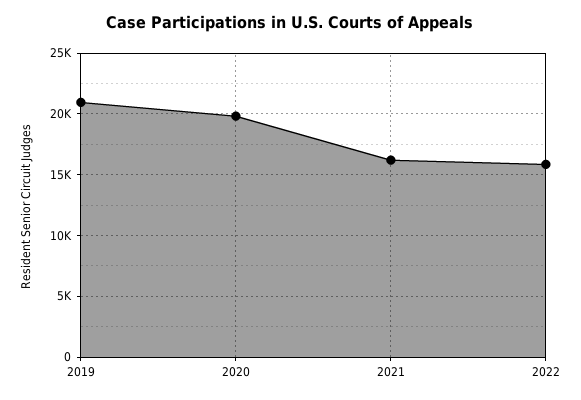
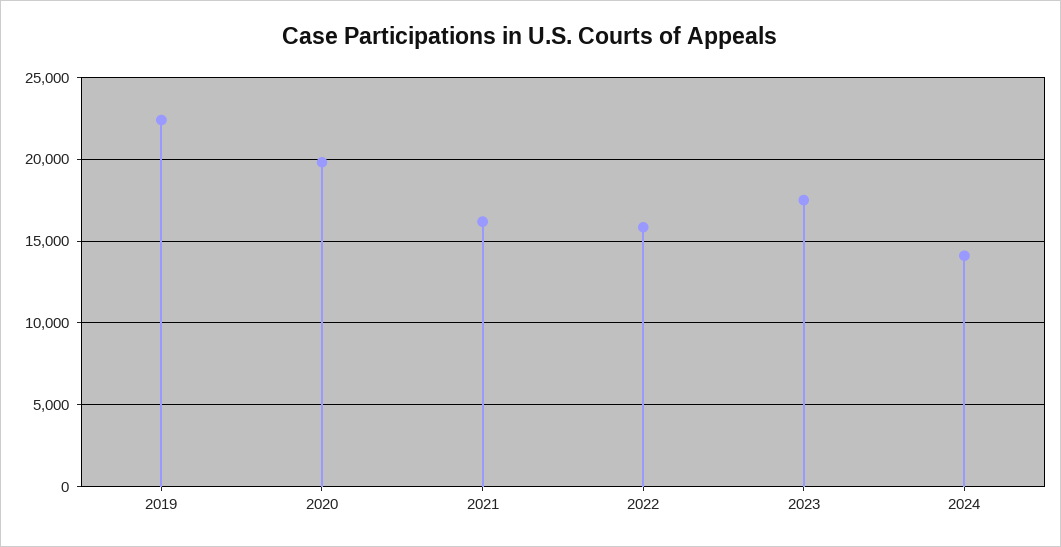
2019: 21000 -> 22500
2023: none -> 17500
2024: none -> 14000

